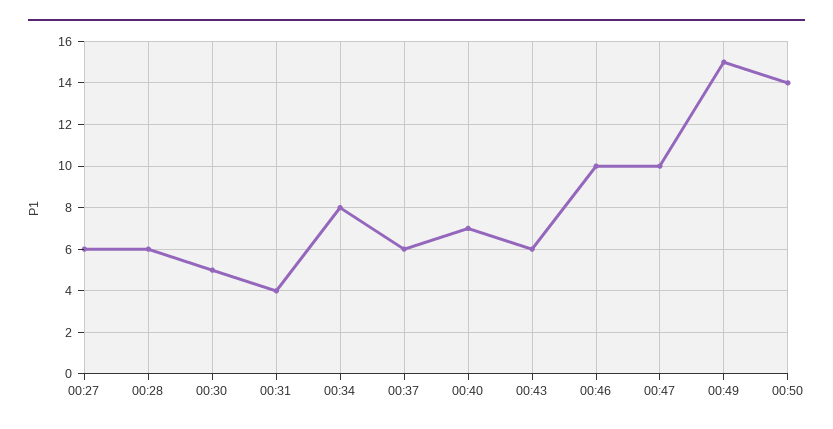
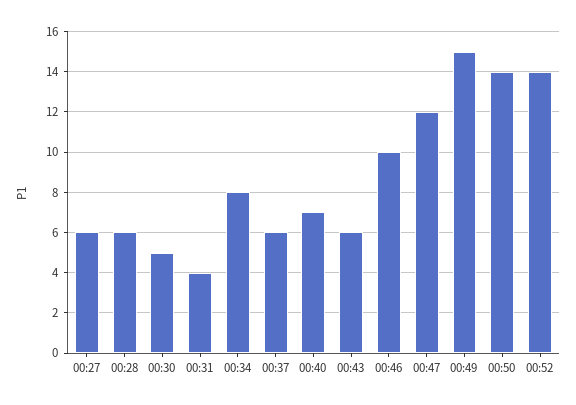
00:47: 10 -> 12
00:52: none -> 14

